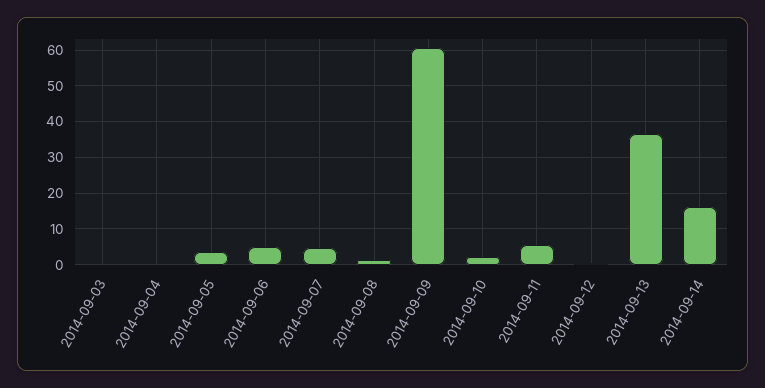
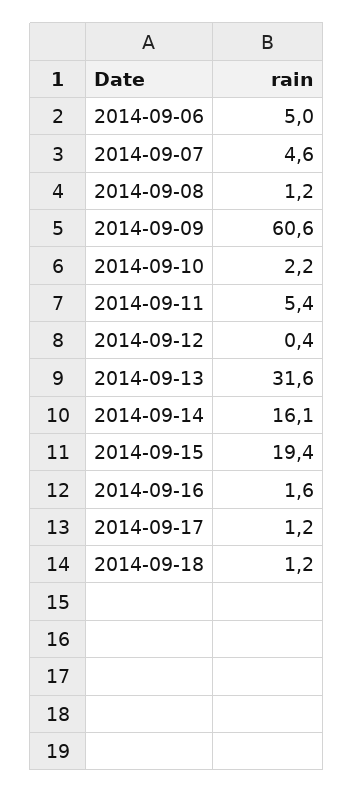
2014-09-03: 0 -> none
2014-09-04: 0 -> none
2014-09-05: 4 -> none
2014-09-13: 36 -> 31.6
2014-09-15: none -> 19.4
2014-09-16: none -> 1.6
2014-09-17: none -> 1.2
2014-09-18: none -> 1.2

